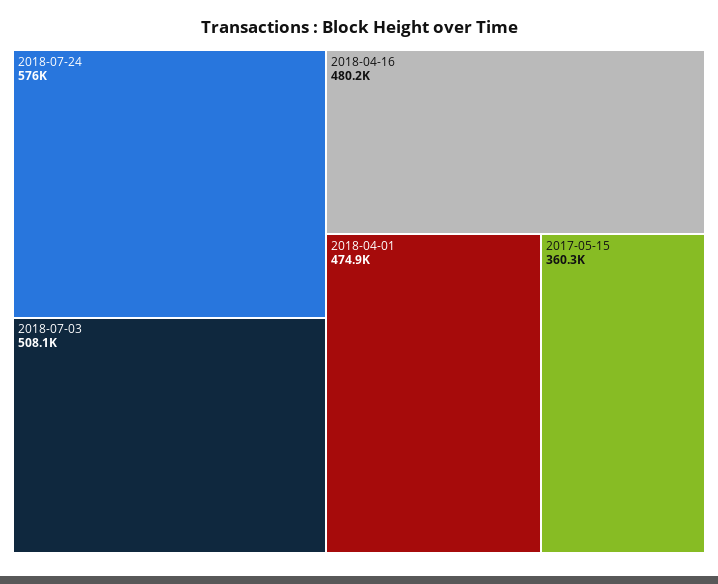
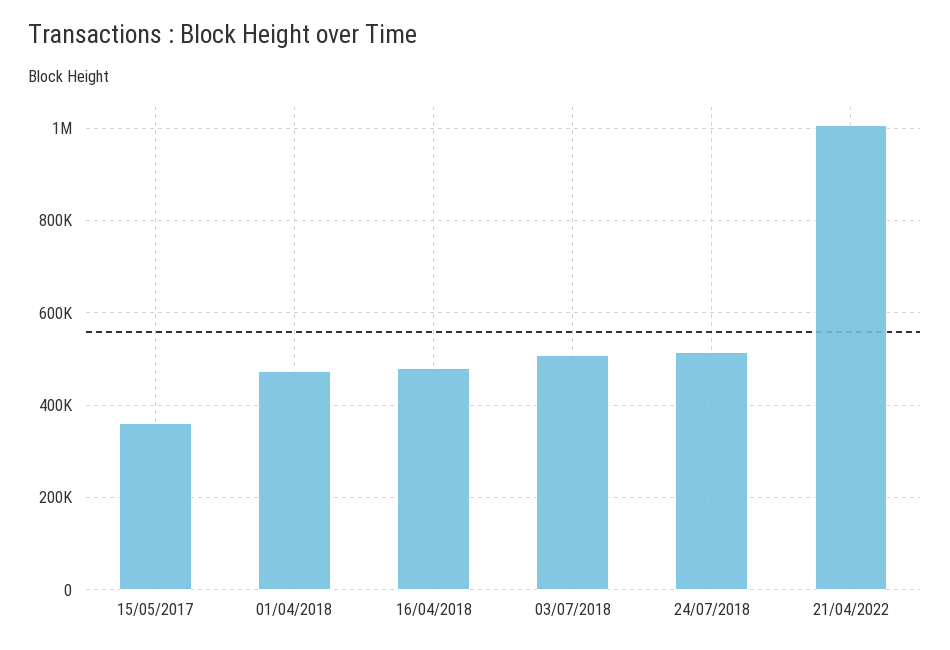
2018-07-24: 576000 -> 520000
21/04/2022: none -> 1000000

